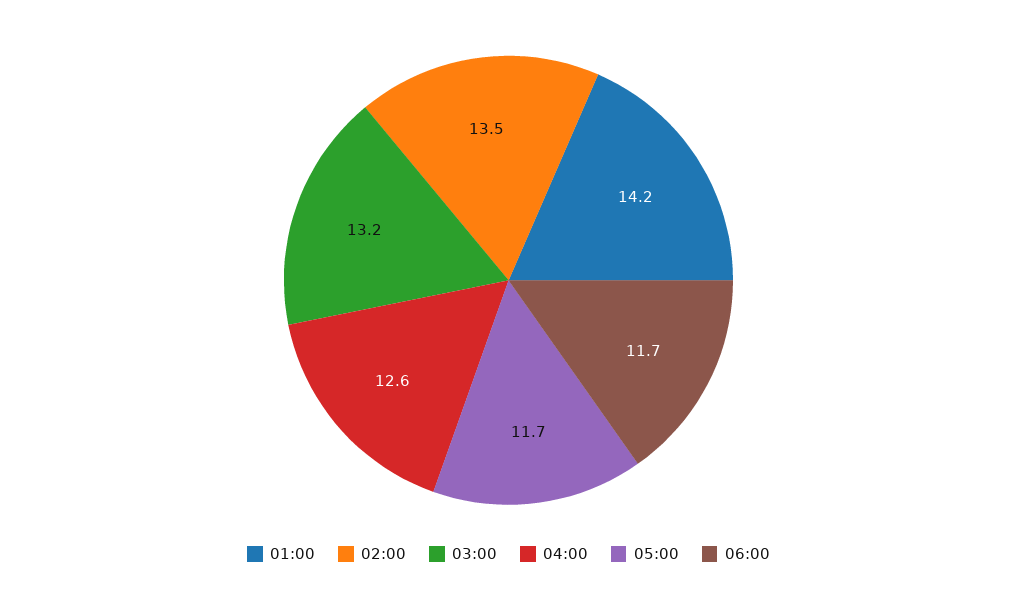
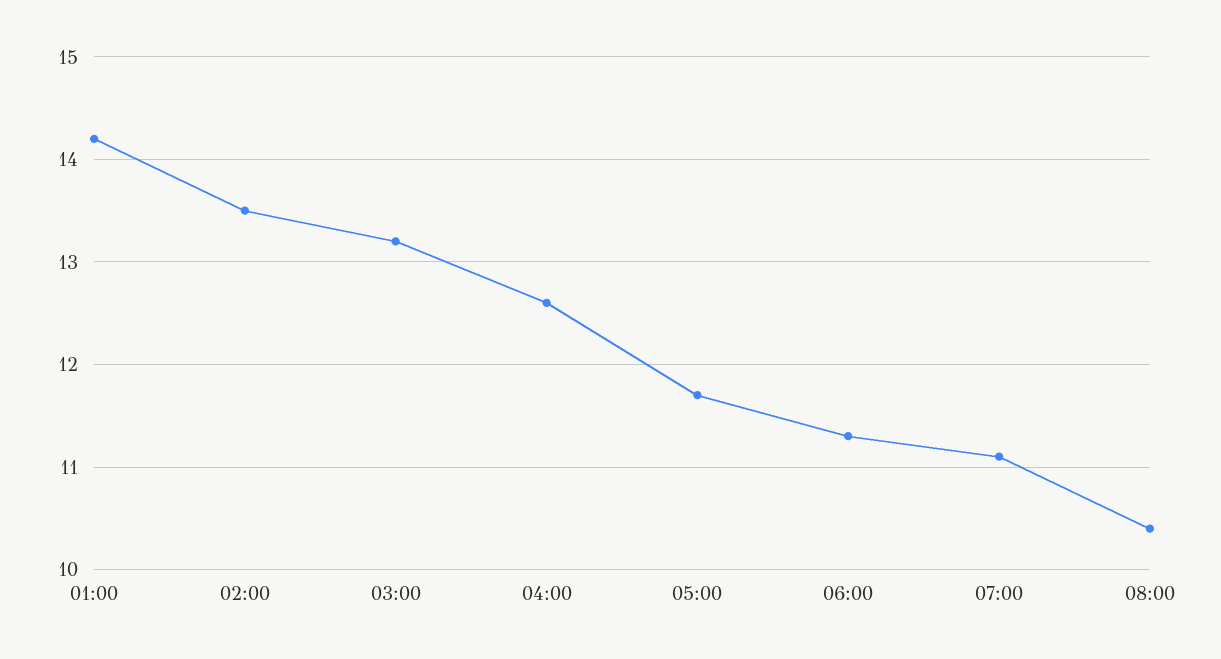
06:00: 11.7 -> 11.3
07:00: none -> 11.1
08:00: none -> 10.4

